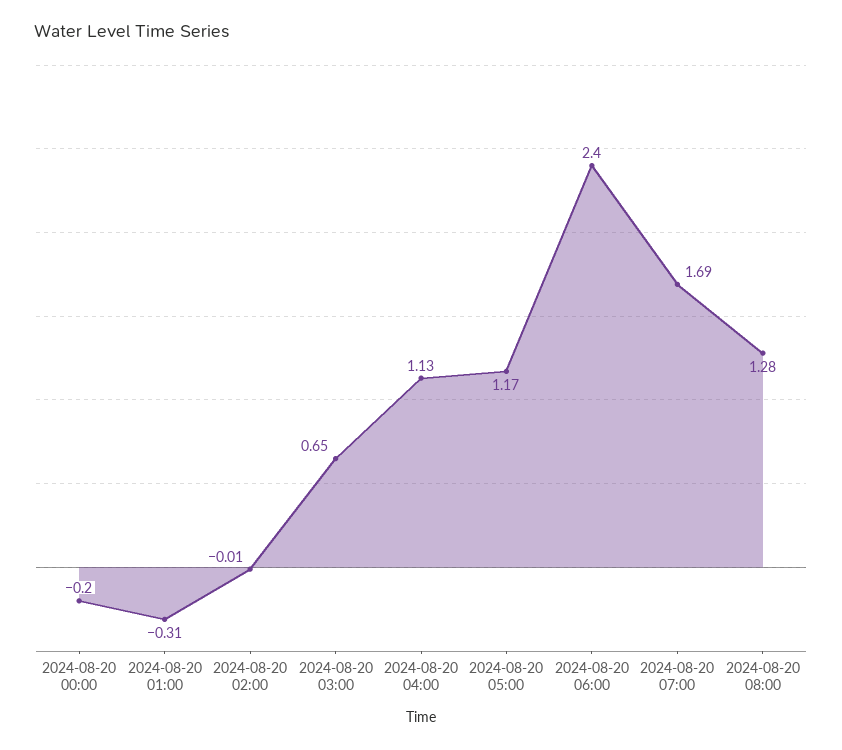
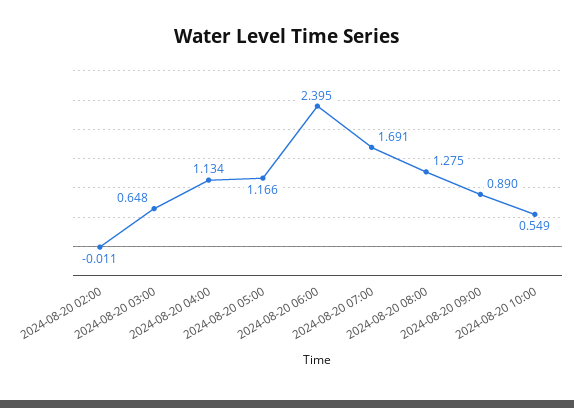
2024-08-20 00:00: -0.2 -> none
2024-08-20 01:00: -0.31 -> none
2024-08-20 09:00: none -> 0.89
2024-08-20 10:00: none -> 0.549

